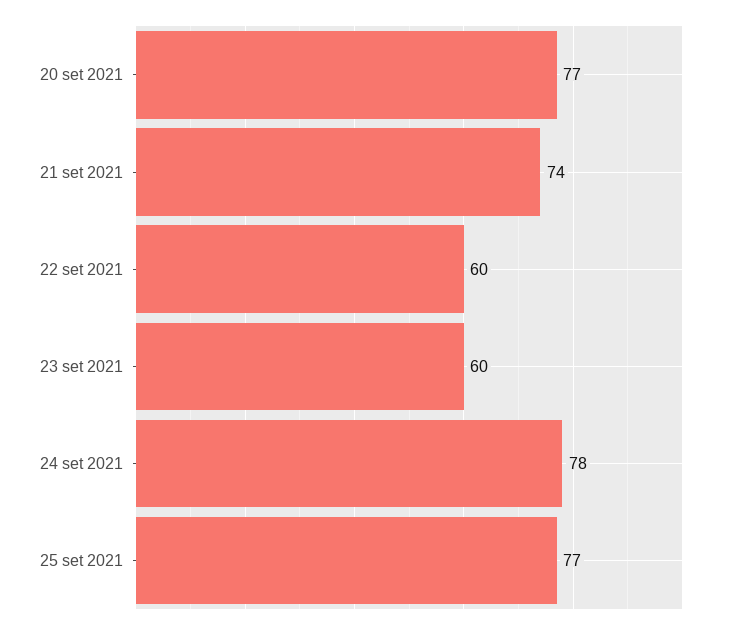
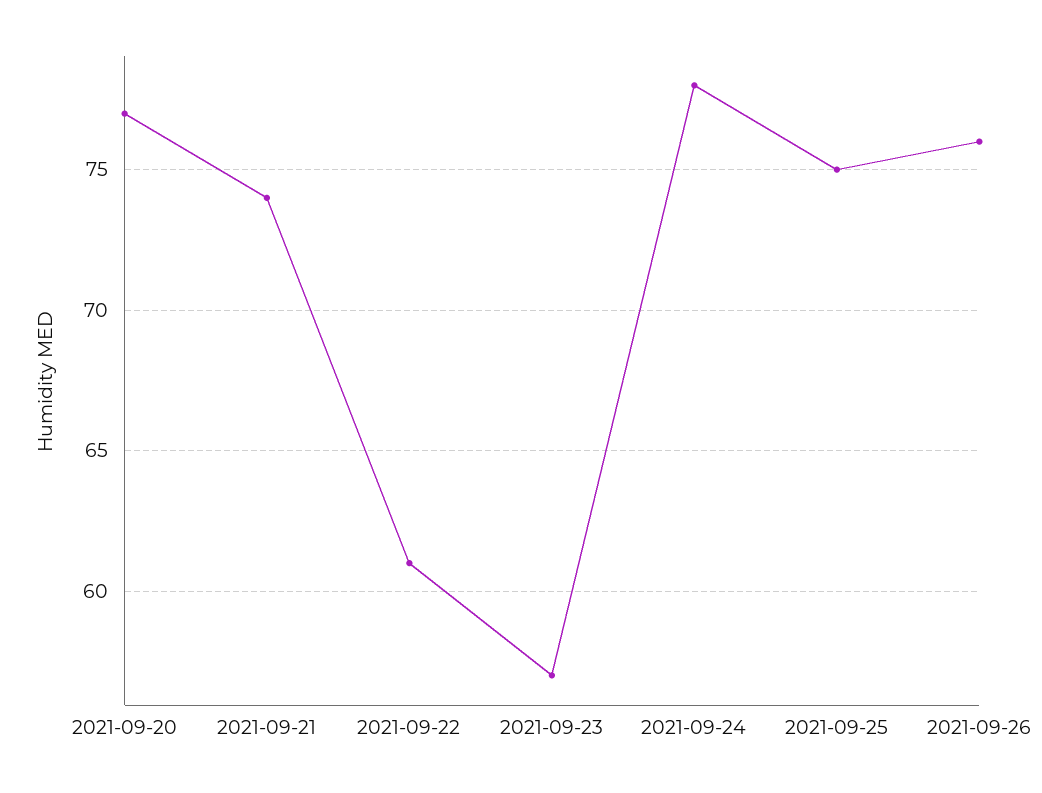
22 set 2021: 60 -> 61
23 set 2021: 60 -> 57
25 set 2021: 77 -> 75
2021-09-26: none -> 76

